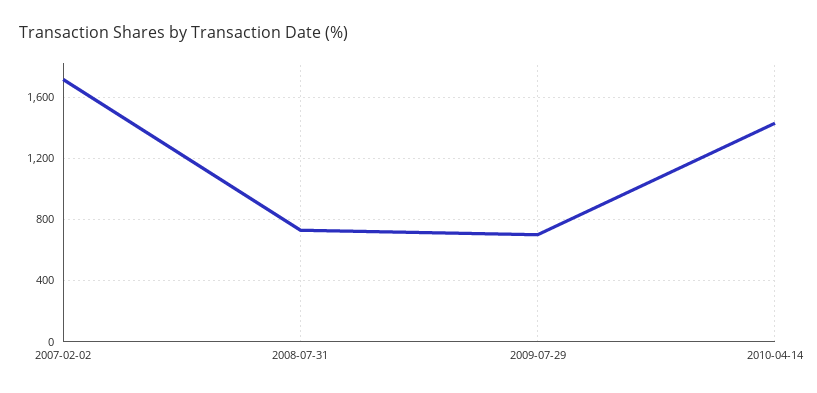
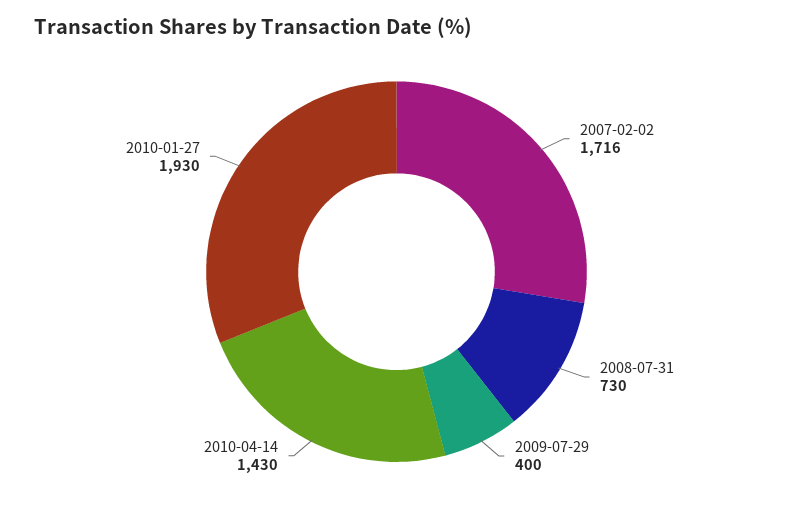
2009-07-29: 700 -> 400
2010-01-27: none -> 1930

